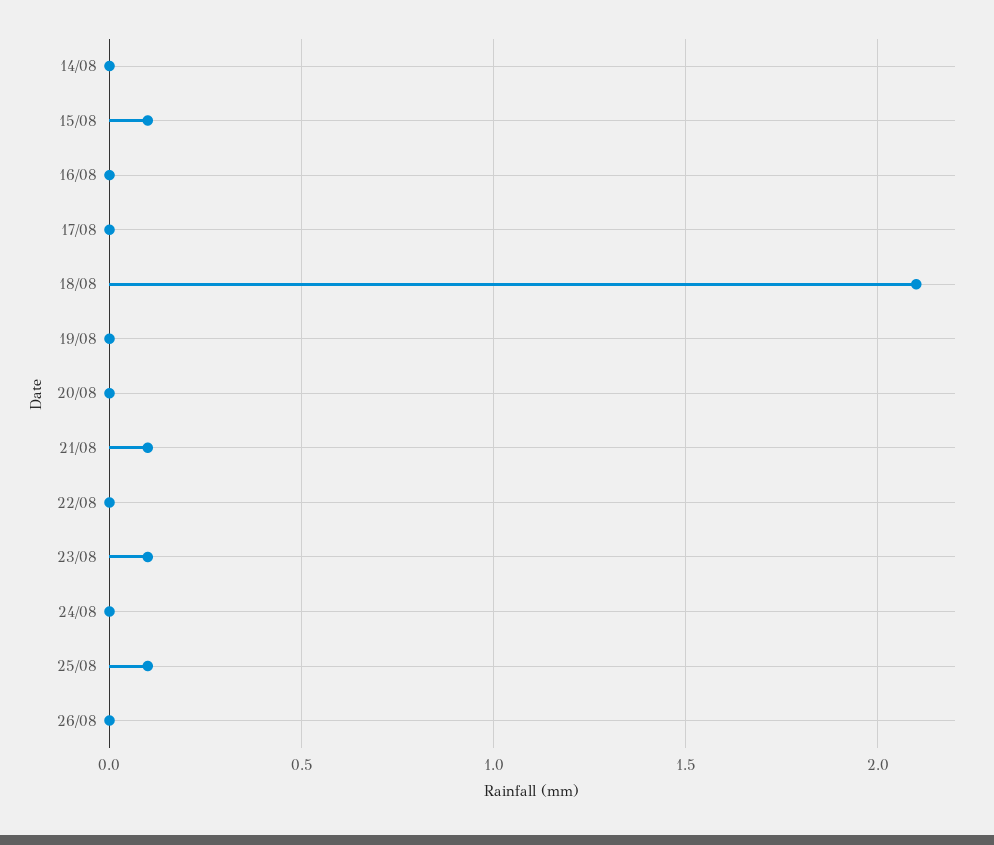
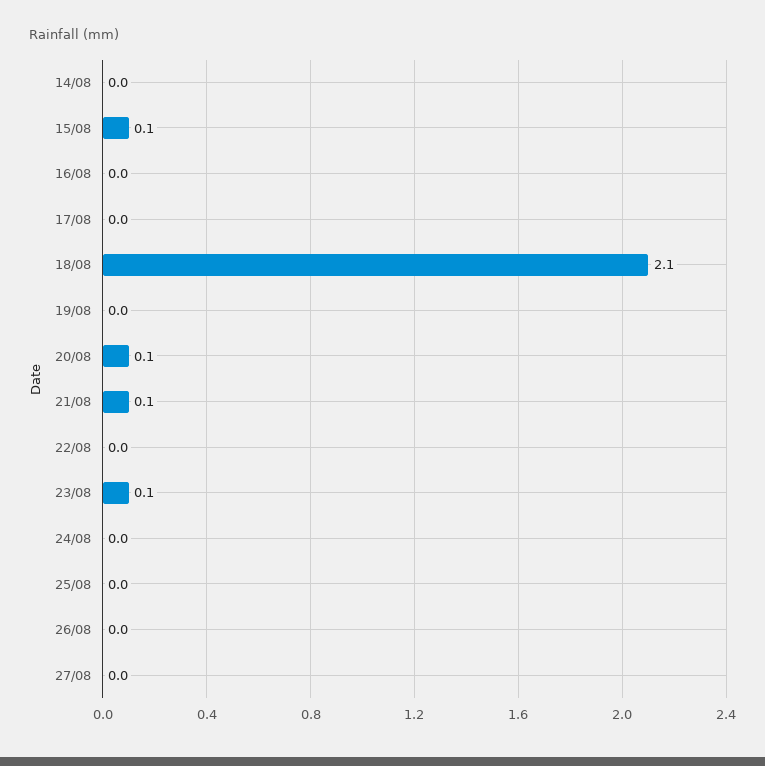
20/08: 0 -> 0.1
25/08: 0.1 -> 0
27/08: none -> 0

